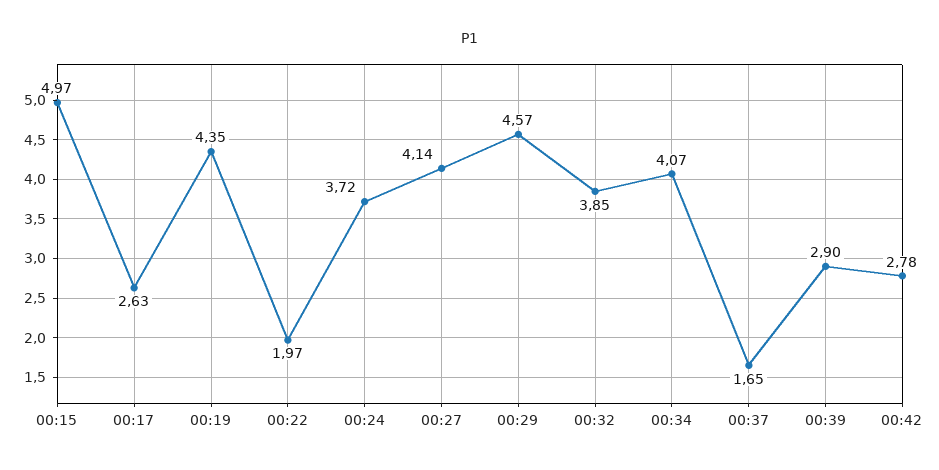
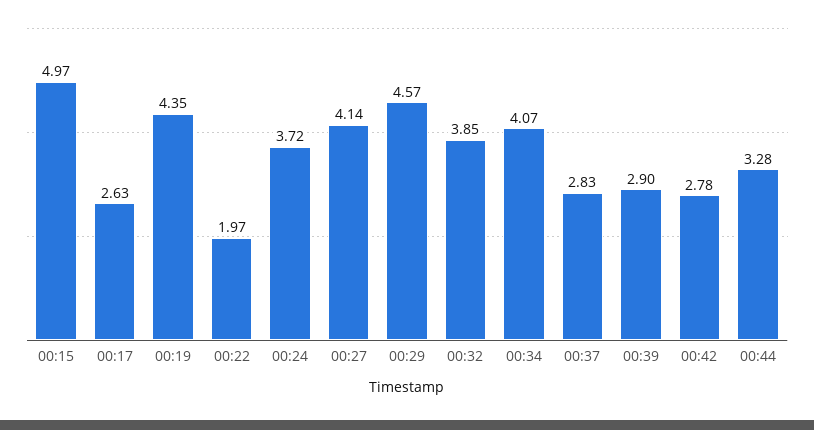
00:37: 1.65 -> 2.83
00:44: none -> 3.28

